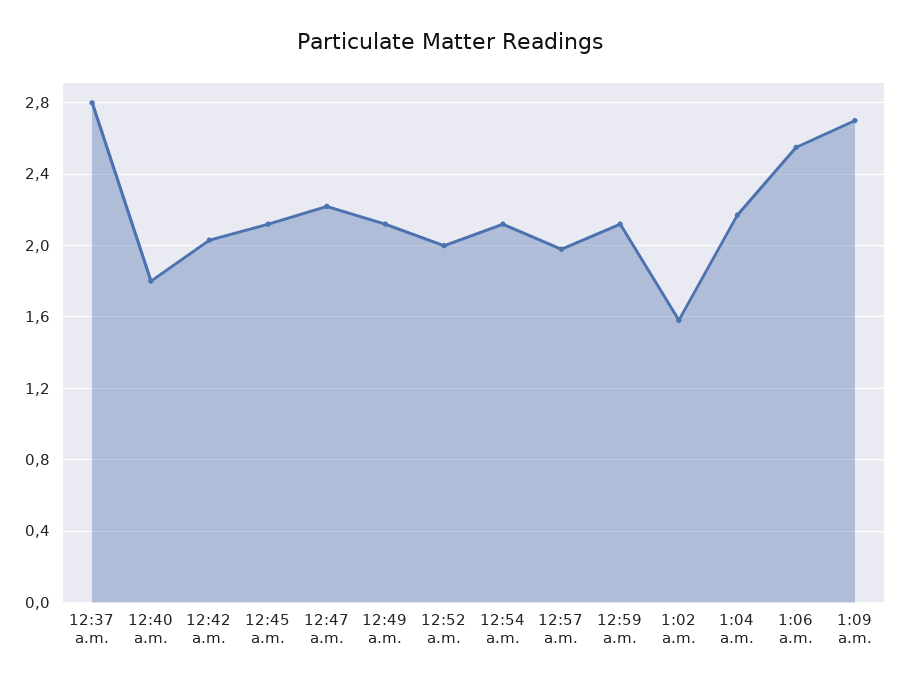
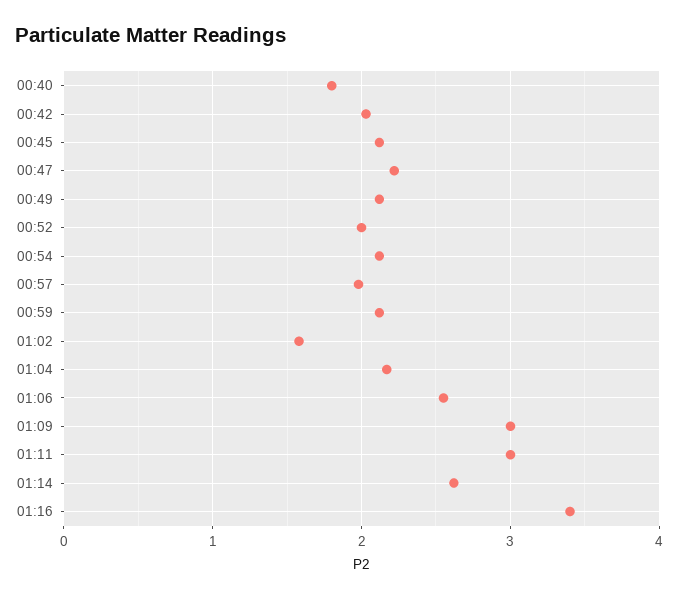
12:37 a.m.: 2.8 -> none
1:09 a.m.: 2.7 -> 3
01:11: none -> 3
01:14: none -> 2.6
01:16: none -> 3.4

